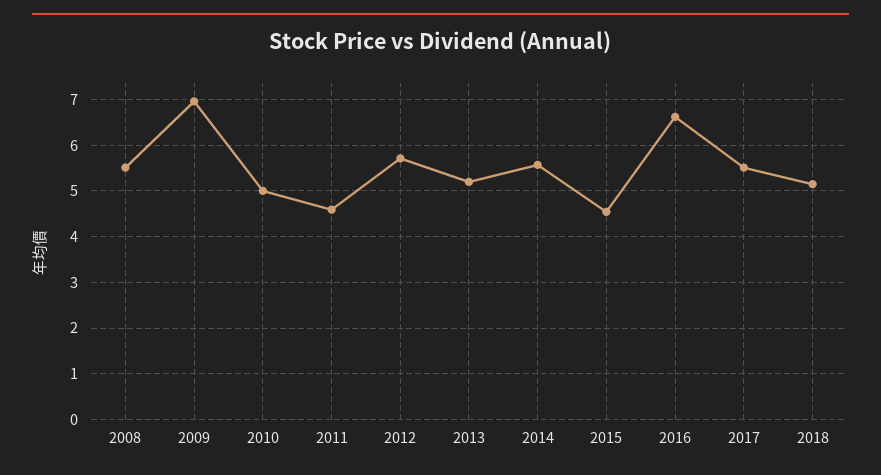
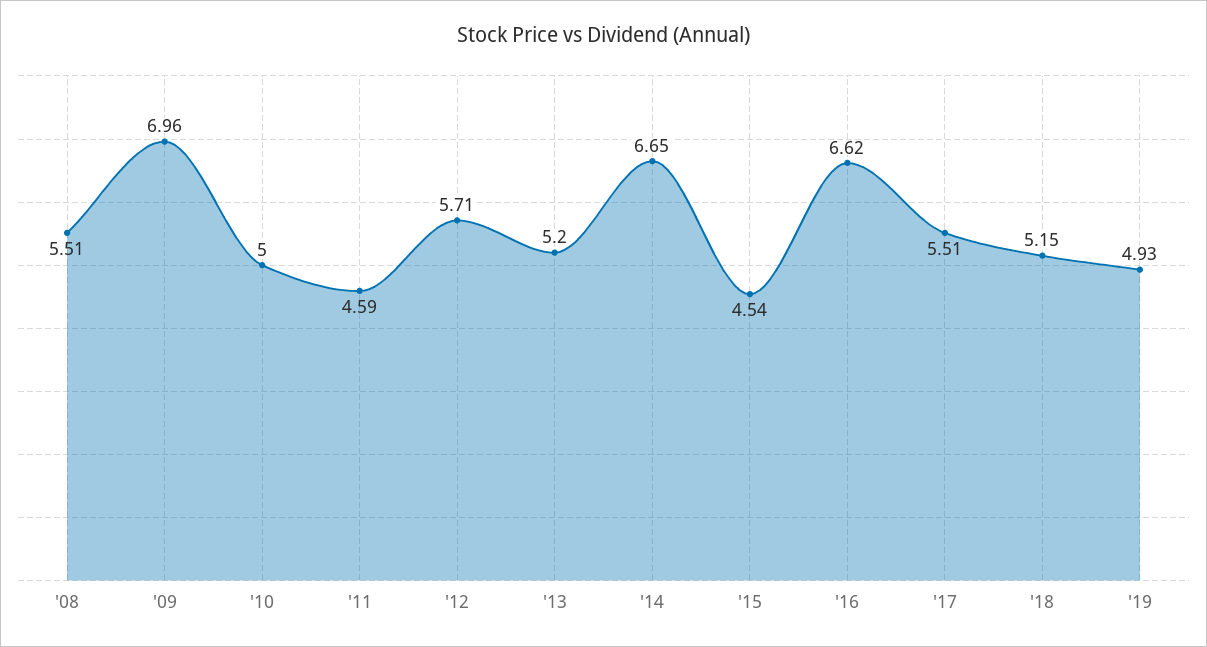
2014: 5.6 -> 6.65
'19: none -> 4.93

